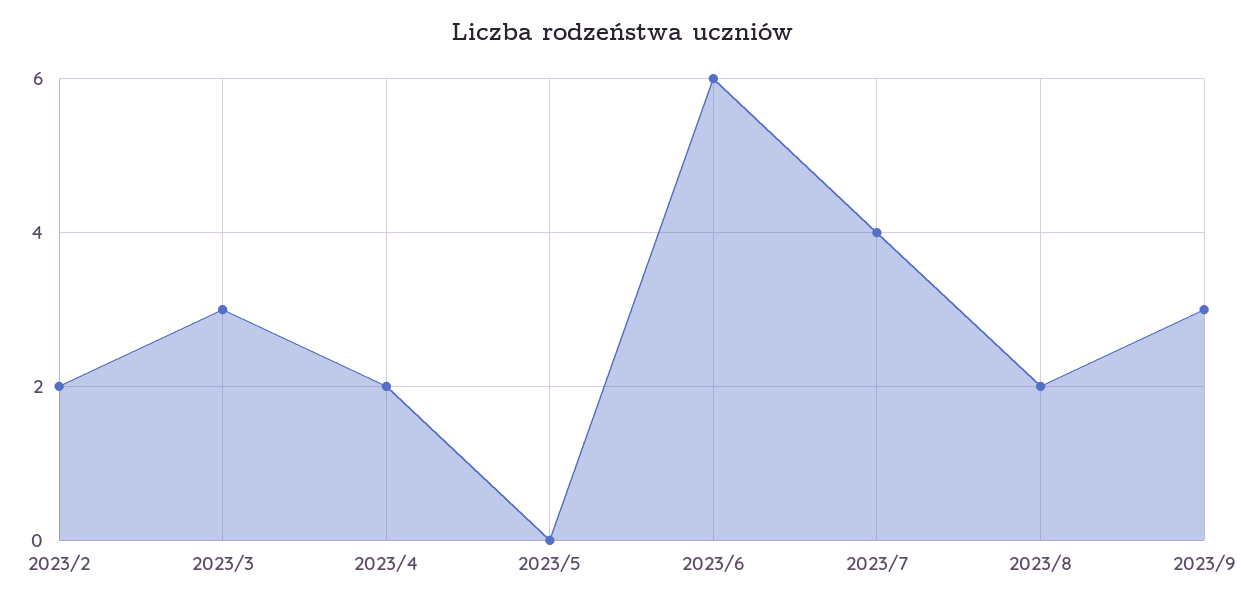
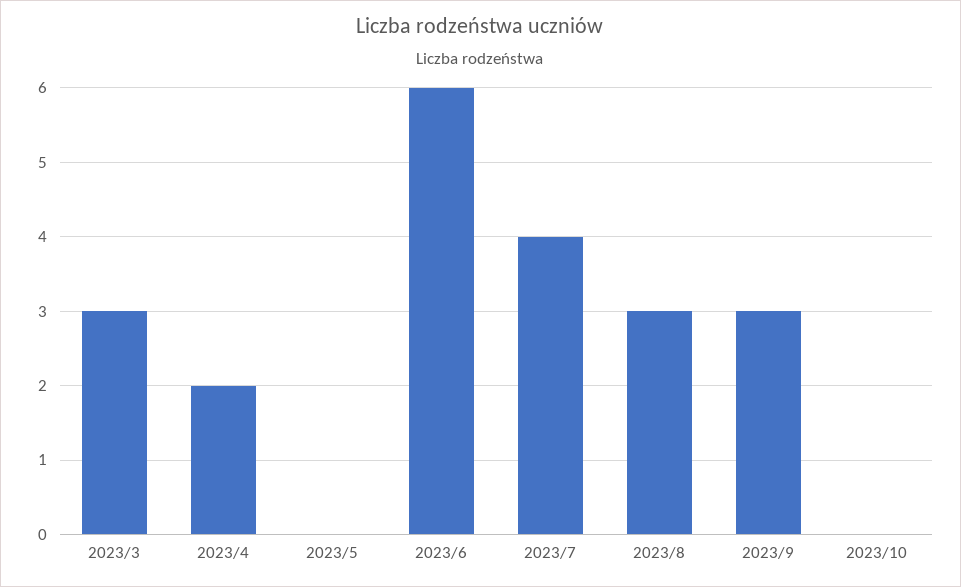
2023/2: 2 -> none
2023/8: 2 -> 3
2023/10: none -> 0

